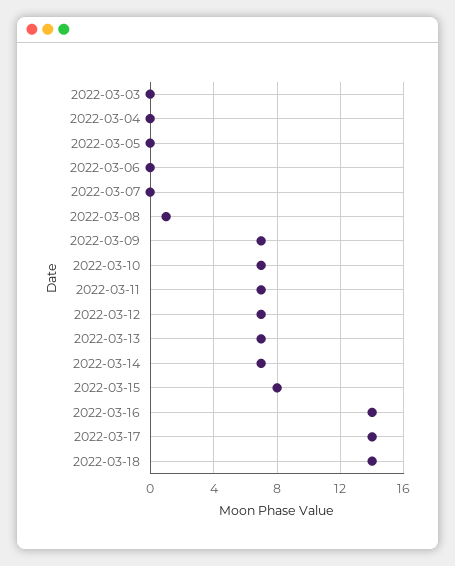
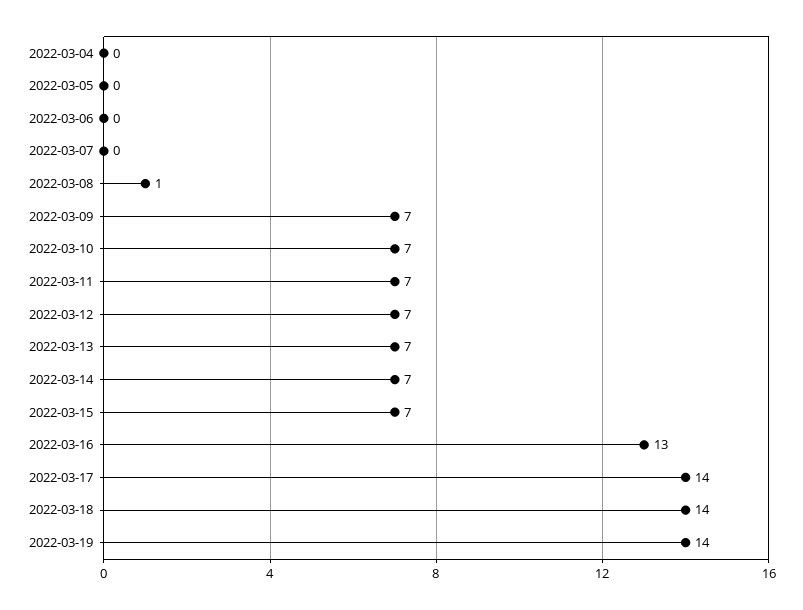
2022-03-03: 0 -> none
2022-03-15: 8 -> 7
2022-03-16: 14 -> 13
2022-03-19: none -> 14

